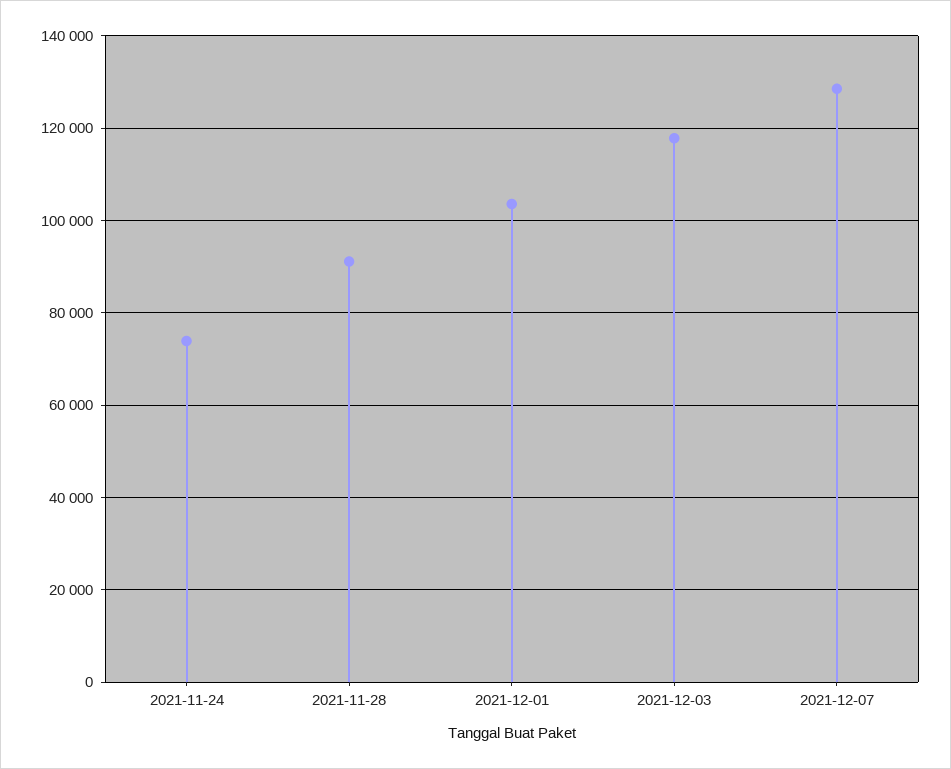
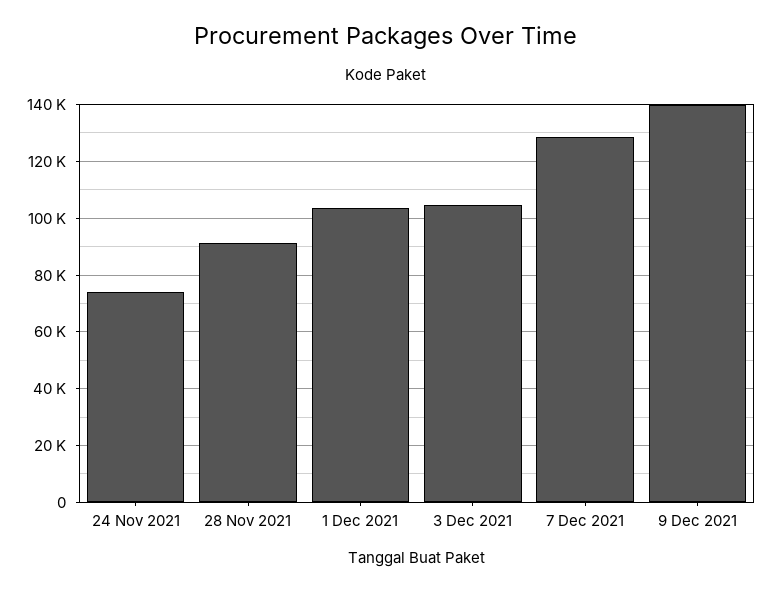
2021-12-03: 118000 -> 105000
9 Dec 2021: none -> 140000

